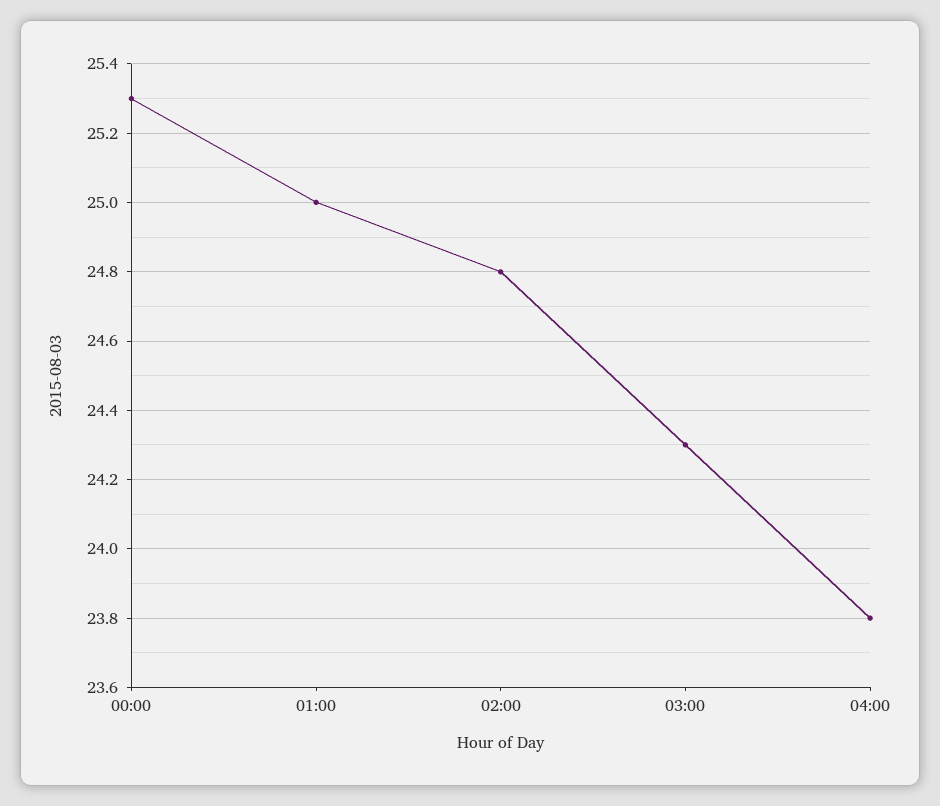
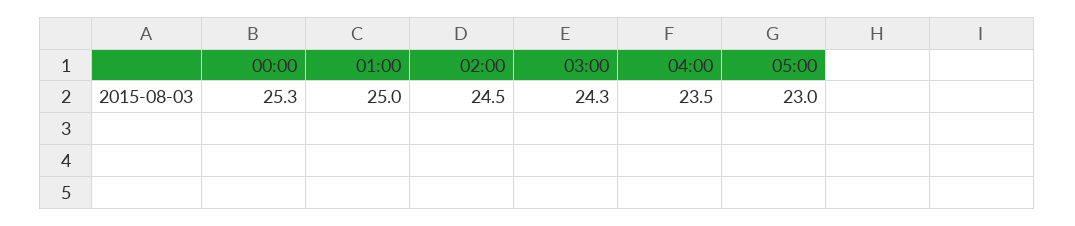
02:00: 24.8 -> 24.5
04:00: 23.8 -> 23.5
05:00: none -> 23

